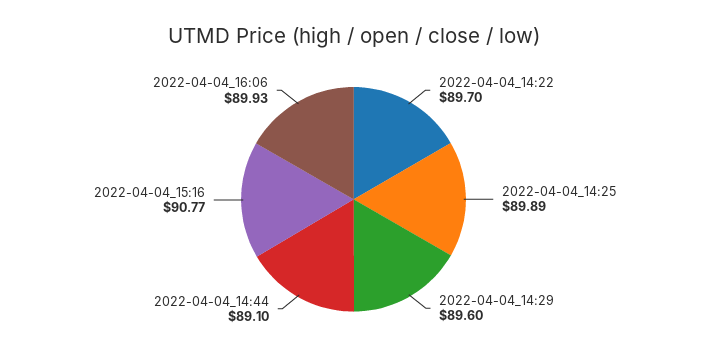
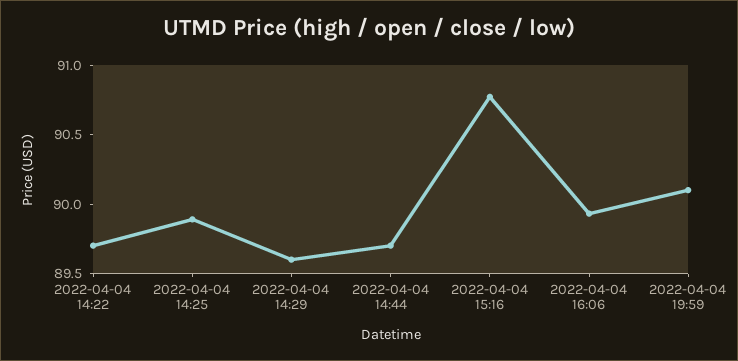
2022-04-04_14:44: 89.1 -> 89.7
2022-04-04 19:59: none -> 90.1

